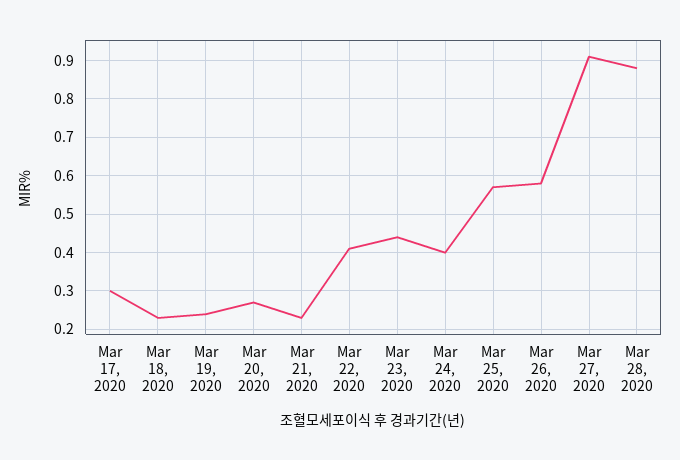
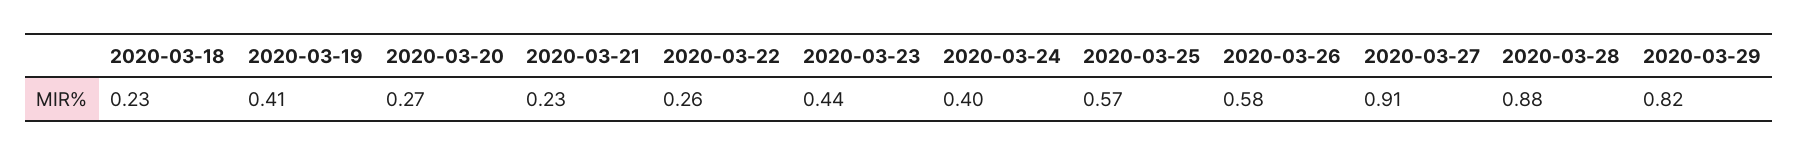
Mar 17, 2020: 0.3 -> none
Mar 19, 2020: 0.25 -> 0.41
Mar 22, 2020: 0.4 -> 0.26
2020-03-29: none -> 0.82

